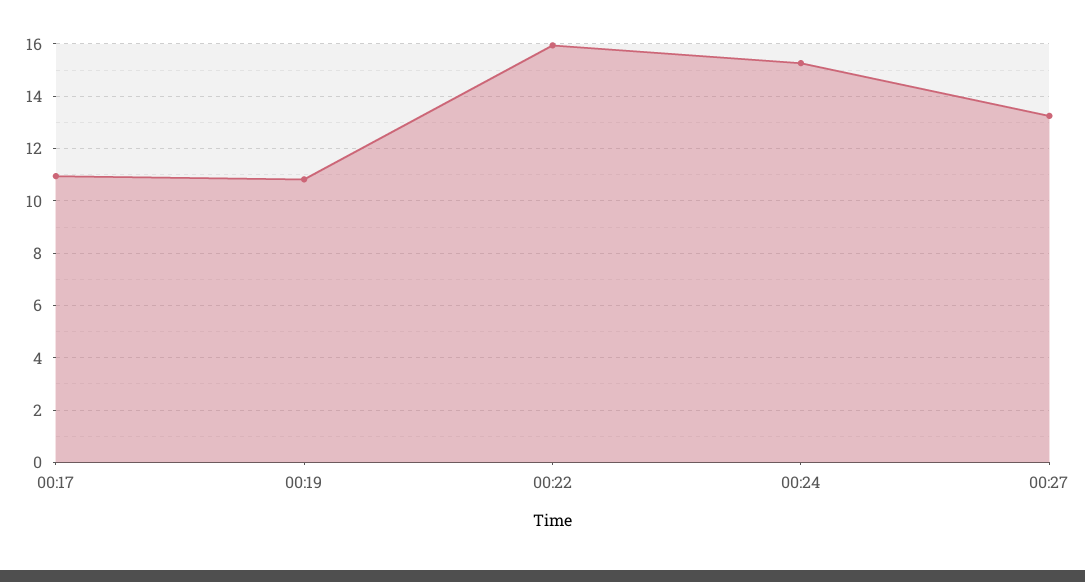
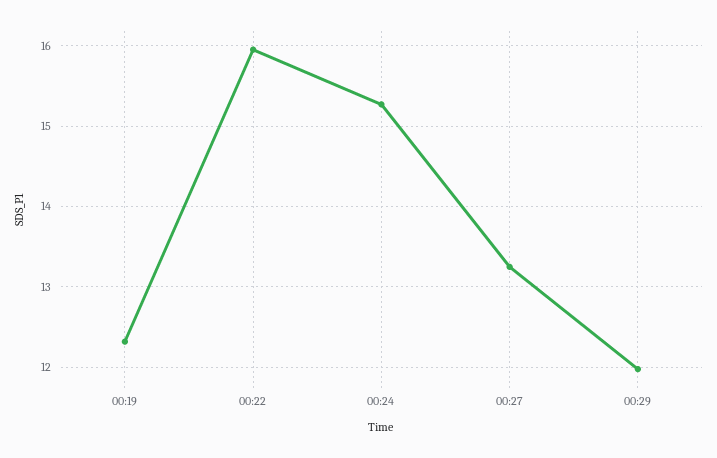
00:17: 11 -> none
00:19: 10.75 -> 12.3
00:29: none -> 12

